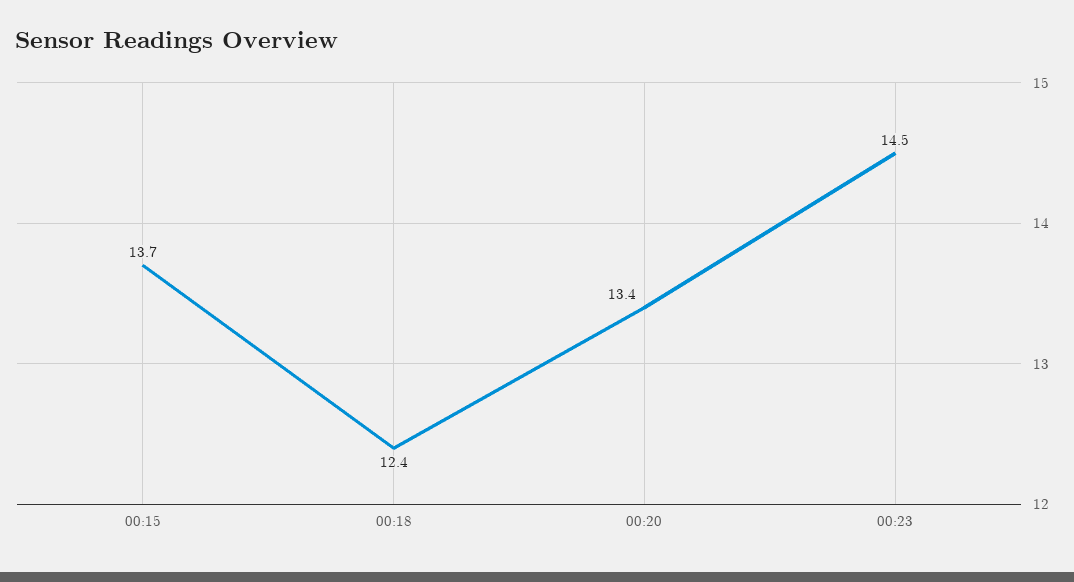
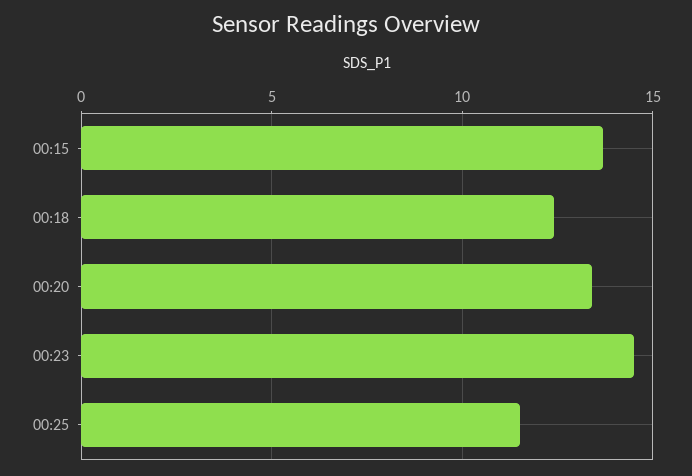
00:25: none -> 11.5

